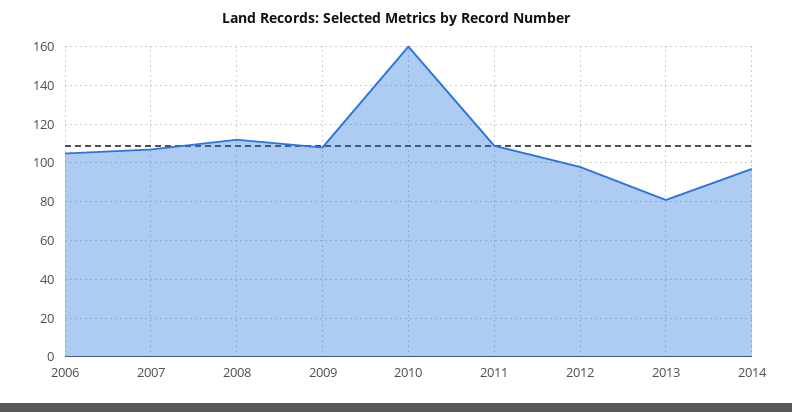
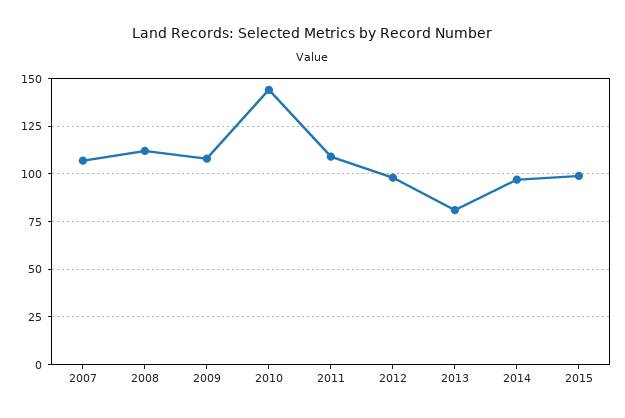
2006: 105 -> none
2010: 160 -> 145
2015: none -> 100

